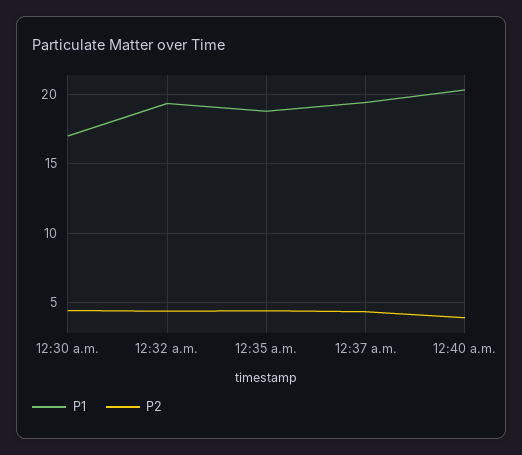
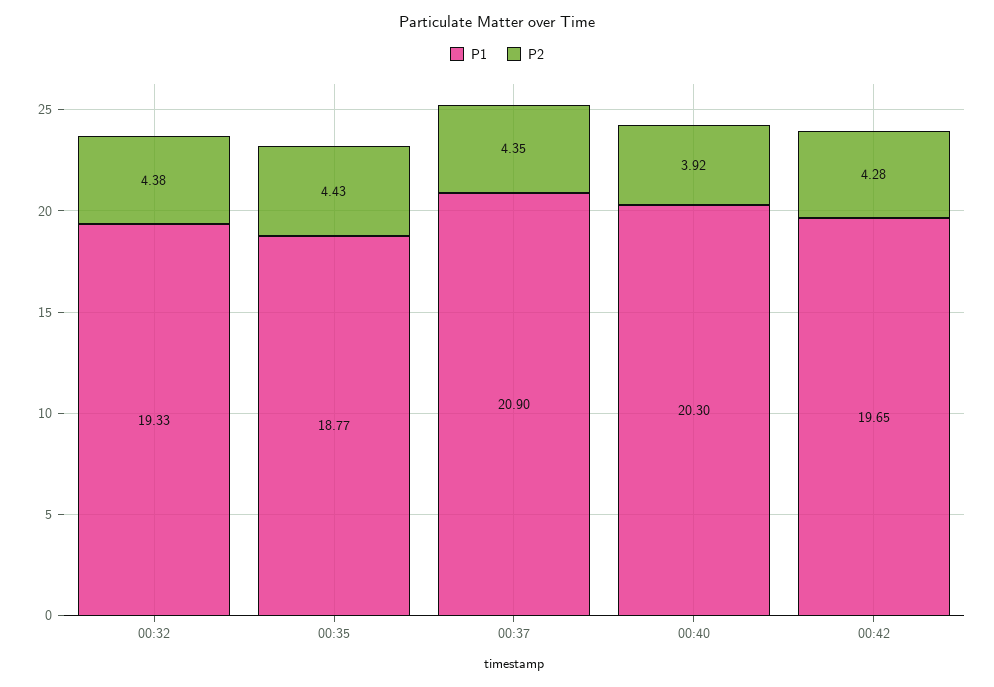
P1, 12:30 a.m.: 17 -> none
P2, 12:30 a.m.: 4.5 -> none
P1, 12:37 a.m.: 19.5 -> 20.9
P1, 00:42: none -> 19.65
P2, 00:42: none -> 4.28

